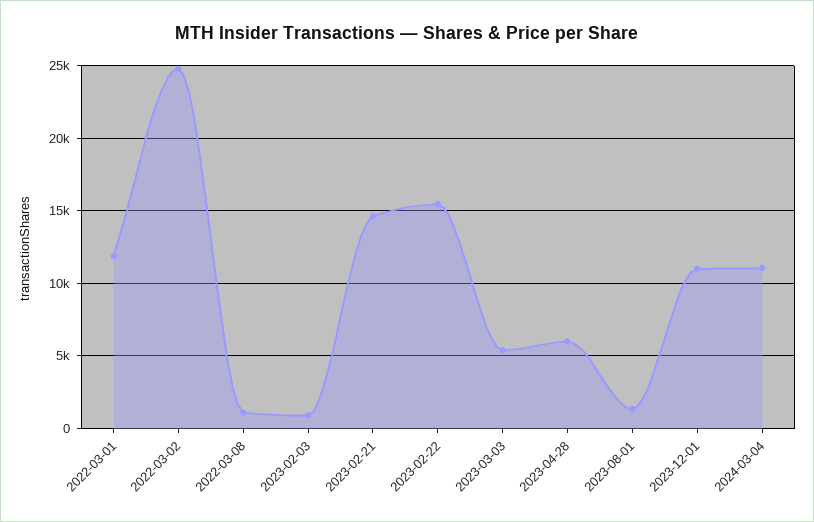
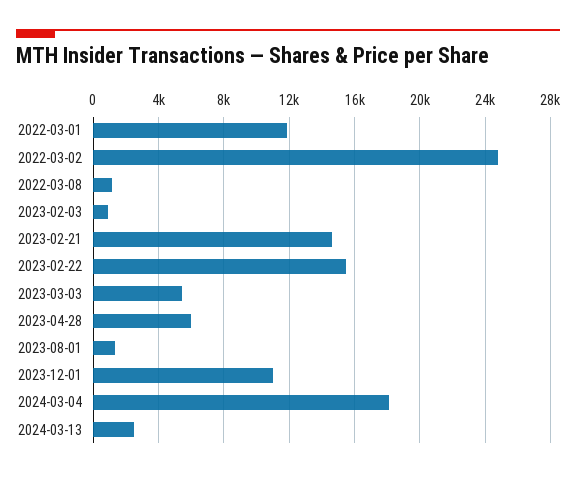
2024-03-04: 11000 -> 18000
2024-03-13: none -> 2500

